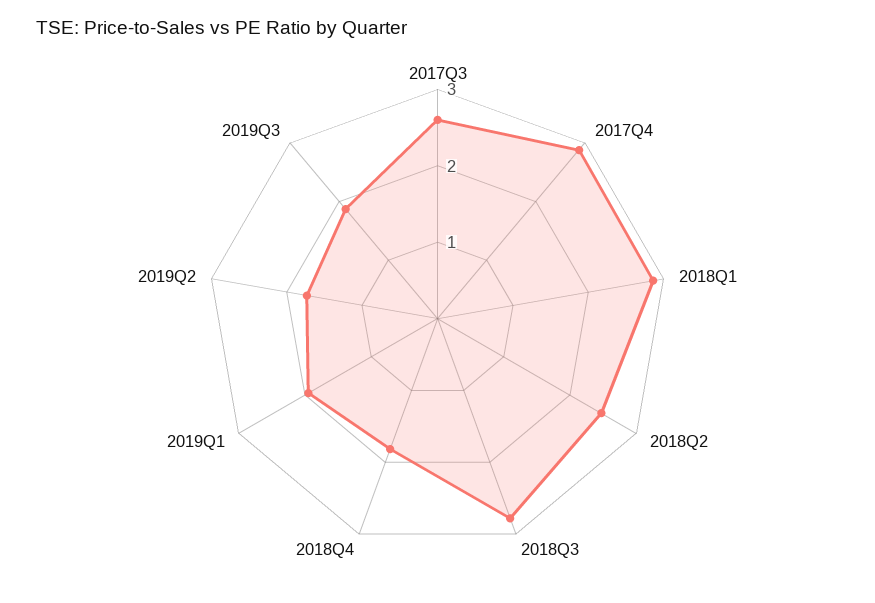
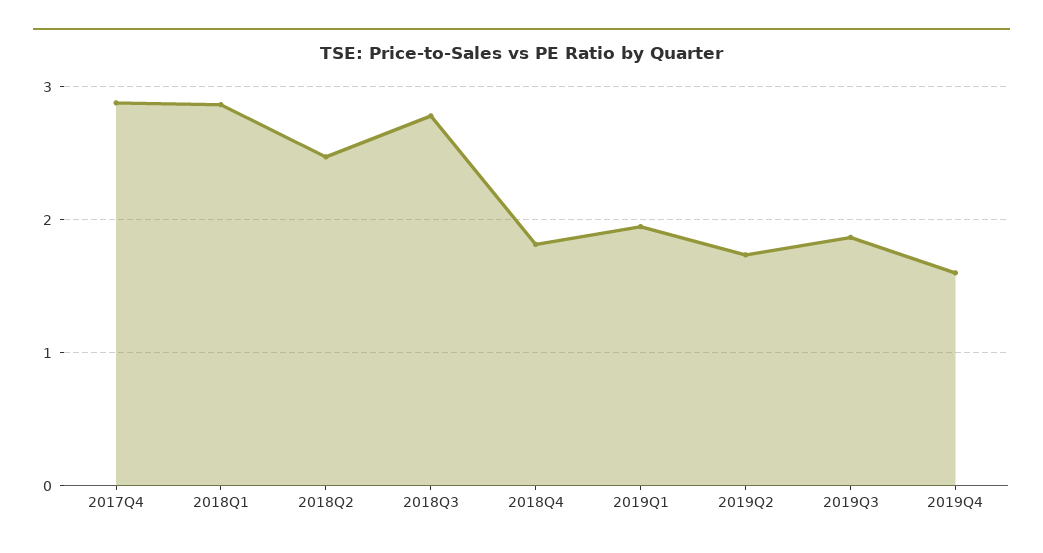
2017Q3: 2.6 -> none
2019Q4: none -> 1.6

